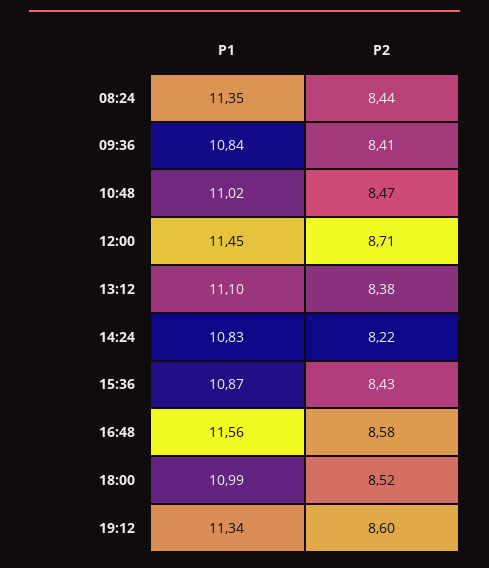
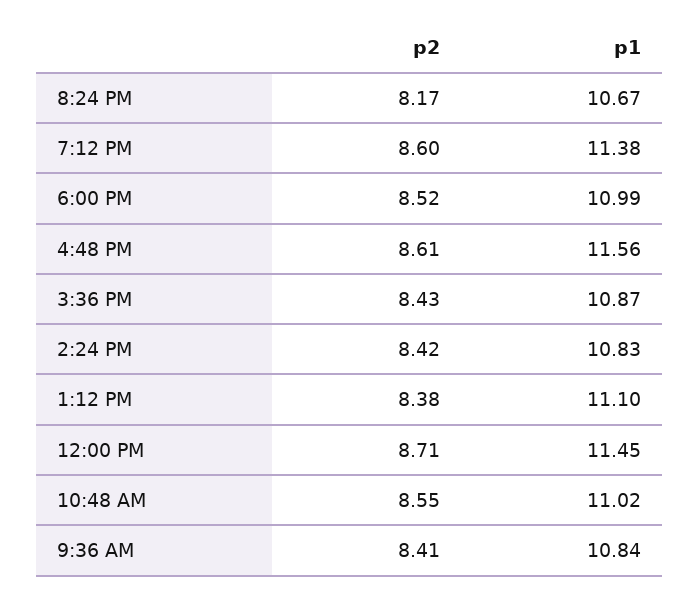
P1, 08:24: 11.35 -> none
P2, 08:24: 8.44 -> none
P2, 10:48: 8.47 -> 8.55
P2, 14:24: 8.22 -> 8.42
P2, 16:48: 8.58 -> 8.61
P1, 19:12: 11.34 -> 11.38
P2, 8:24 PM: none -> 8.17
P1, 8:24 PM: none -> 10.67

